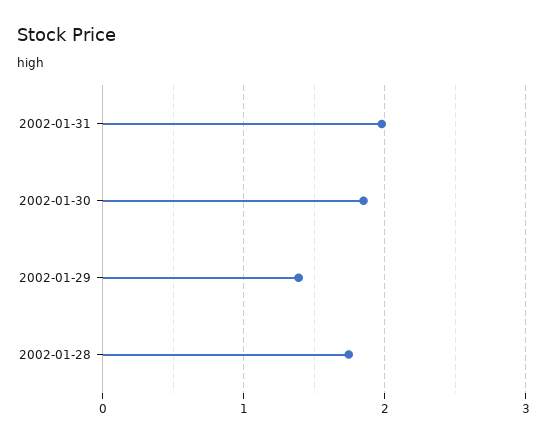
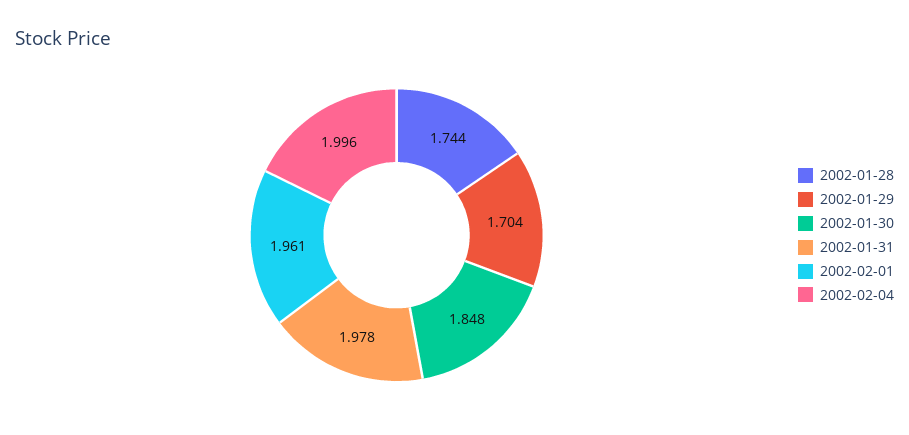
2002-01-29: 1.4 -> 1.704
2002-02-01: none -> 1.961
2002-02-04: none -> 1.996

